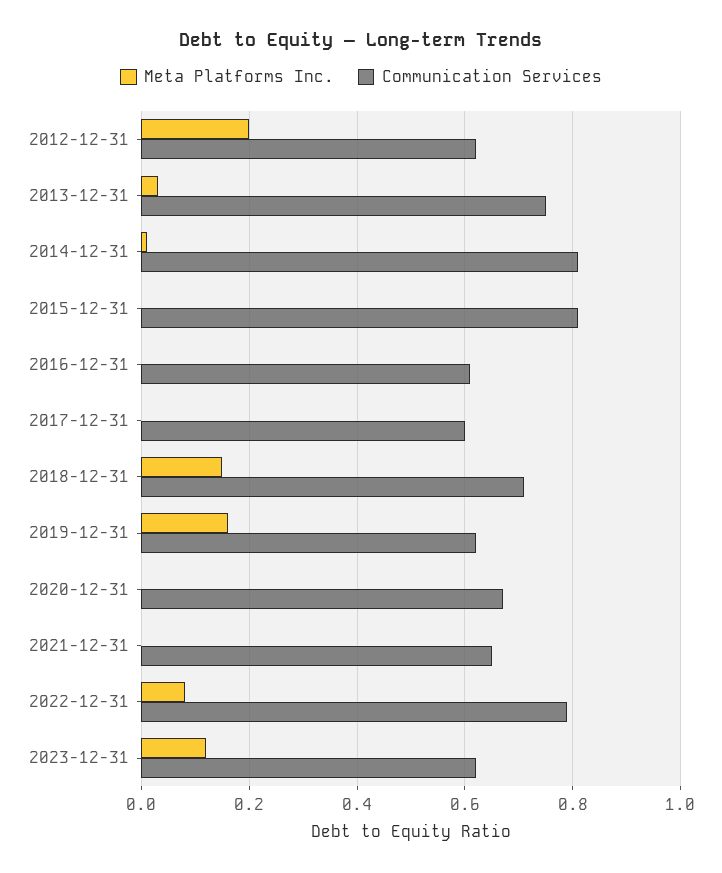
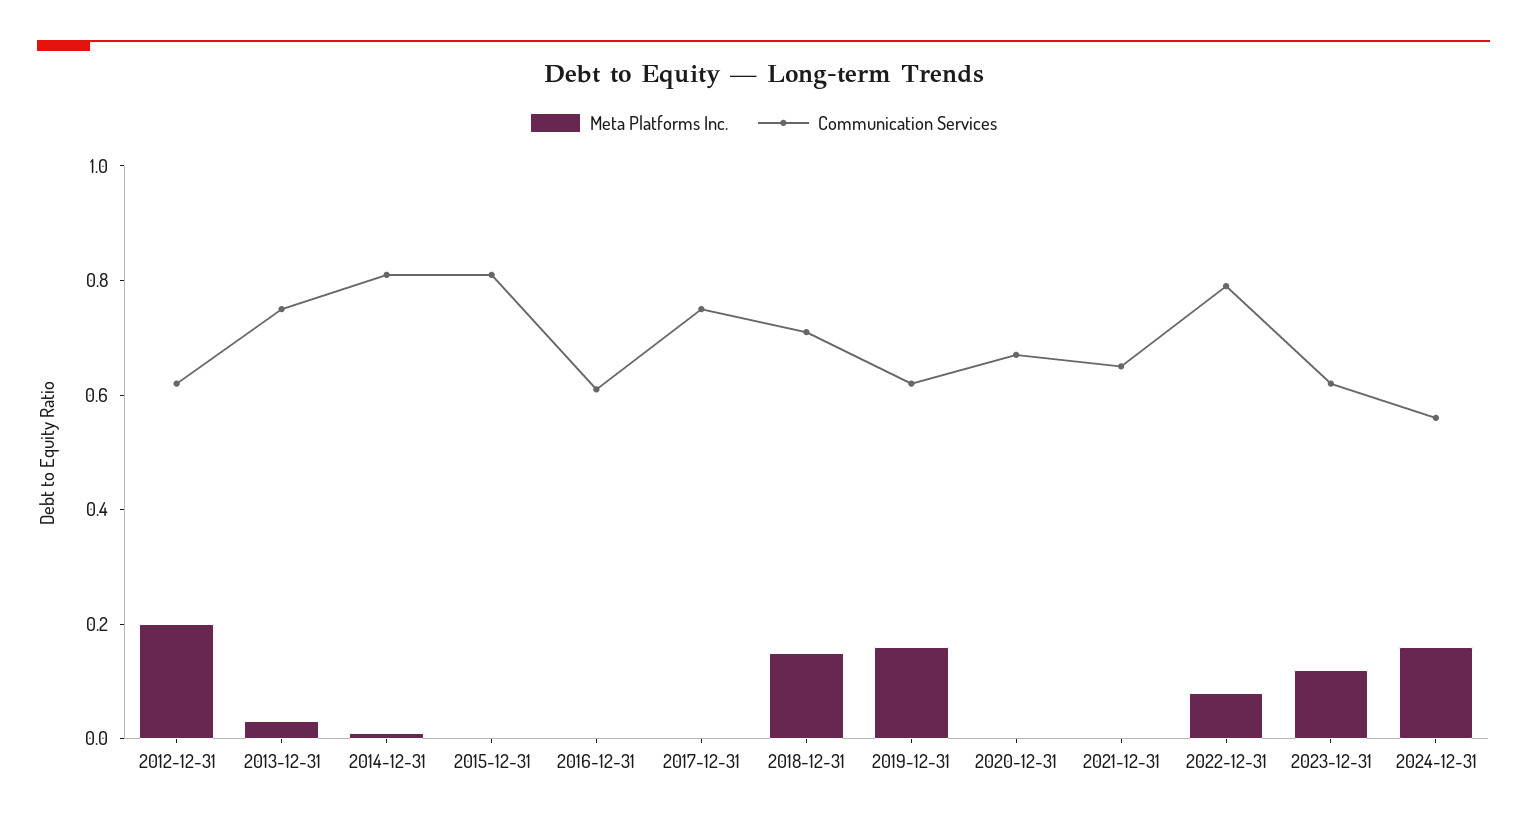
Communication Services, 2017-12-31: 0.6 -> 0.75
Meta Platforms Inc., 2024-12-31: none -> 0.15
Communication Services, 2024-12-31: none -> 0.55

